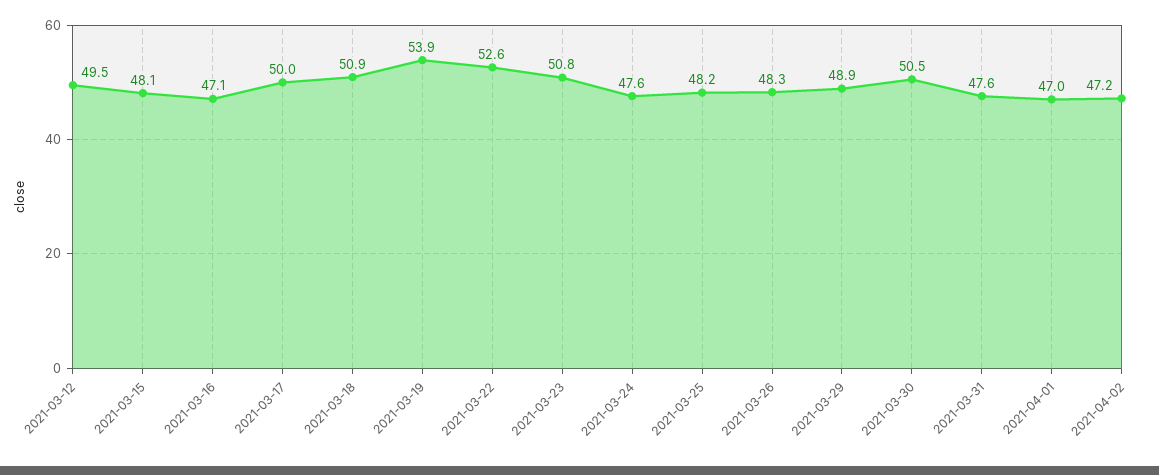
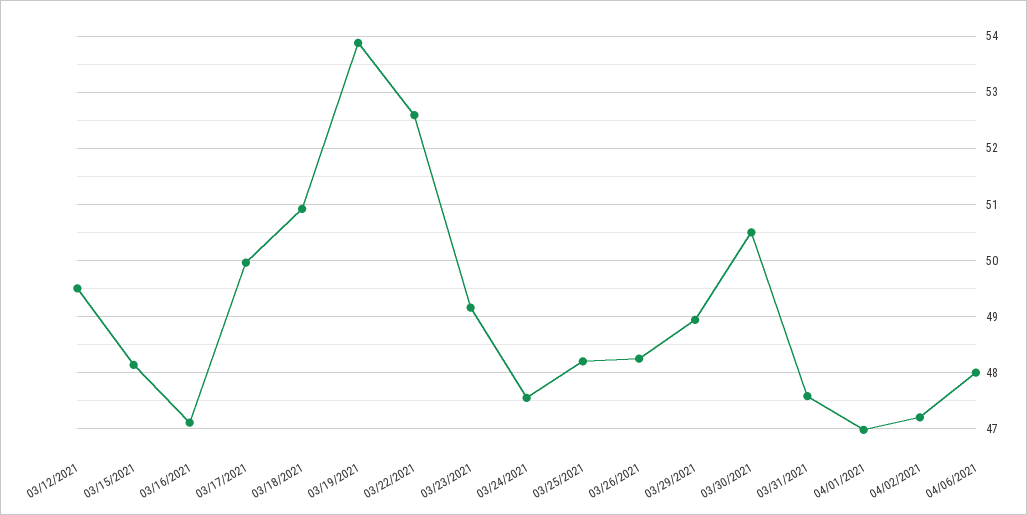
2021-03-23: 50.8 -> 49.2
04/06/2021: none -> 48

